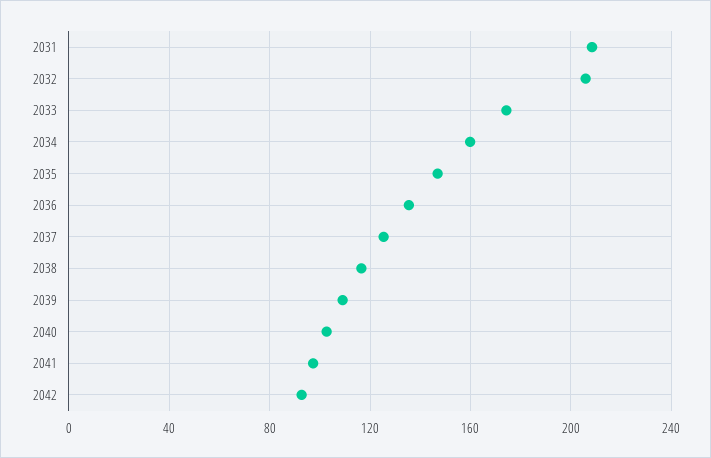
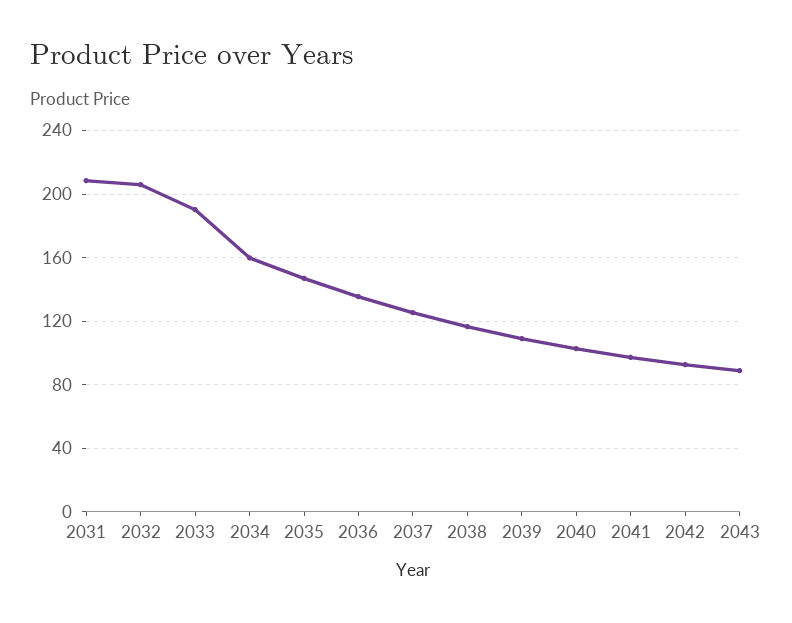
2033: 175 -> 190
2043: none -> 90

